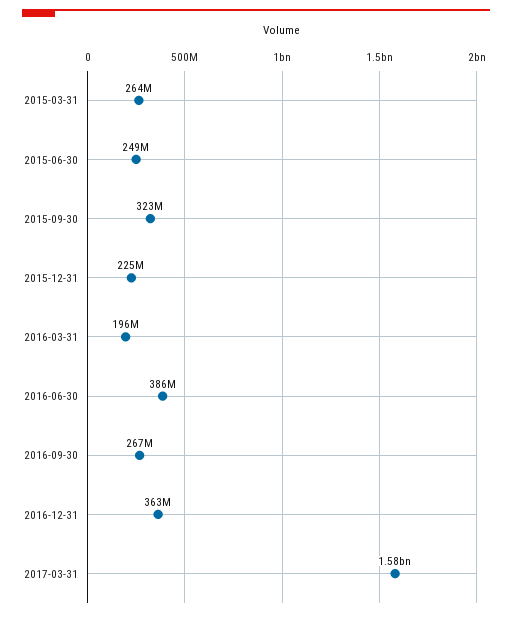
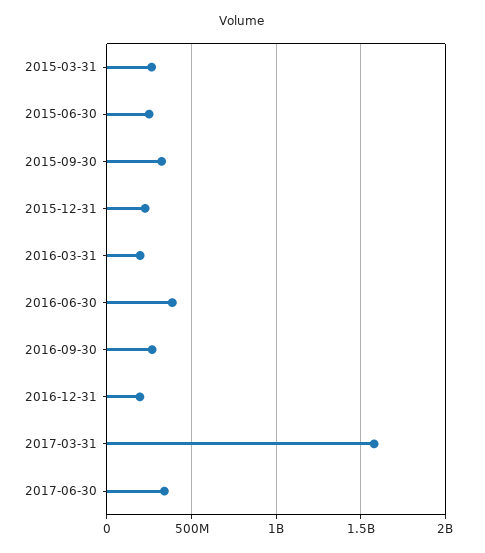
2016-12-31: 363000000 -> 200000000
2017-06-30: none -> 350000000

